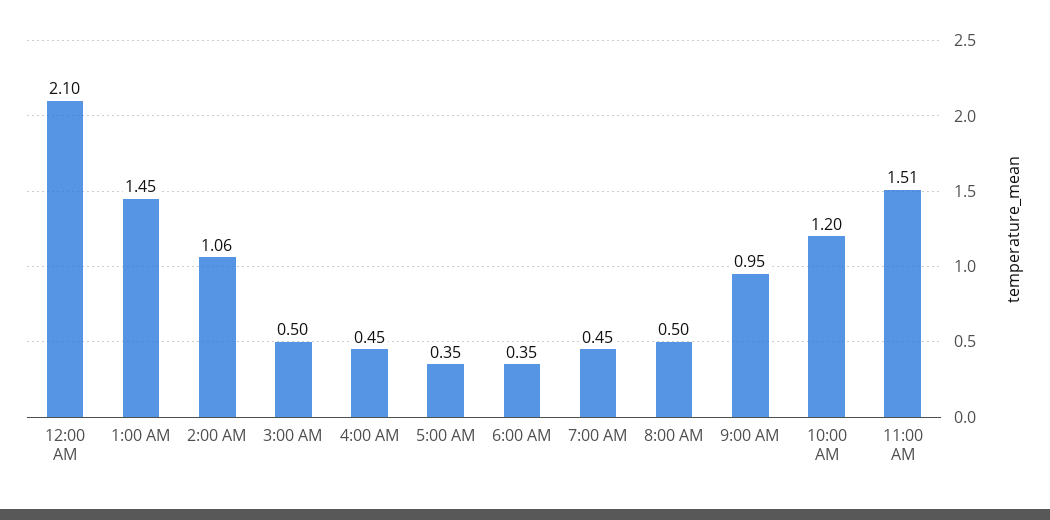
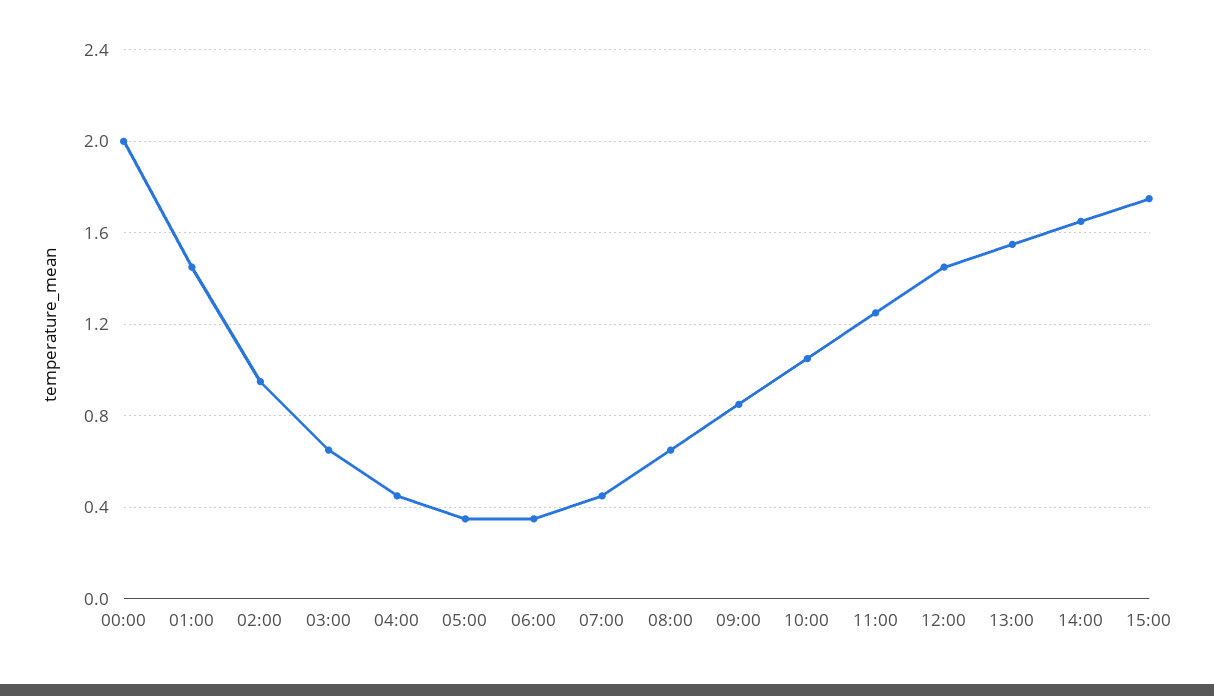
12:00 AM: 2.1 -> 2
2:00 AM: 1.06 -> 0.95
3:00 AM: 0.5 -> 0.65
8:00 AM: 0.5 -> 0.65
9:00 AM: 0.95 -> 0.85
10:00 AM: 1.2 -> 1.05
11:00 AM: 1.51 -> 1.25
12:00: none -> 1.45
13:00: none -> 1.55
14:00: none -> 1.65
15:00: none -> 1.75

